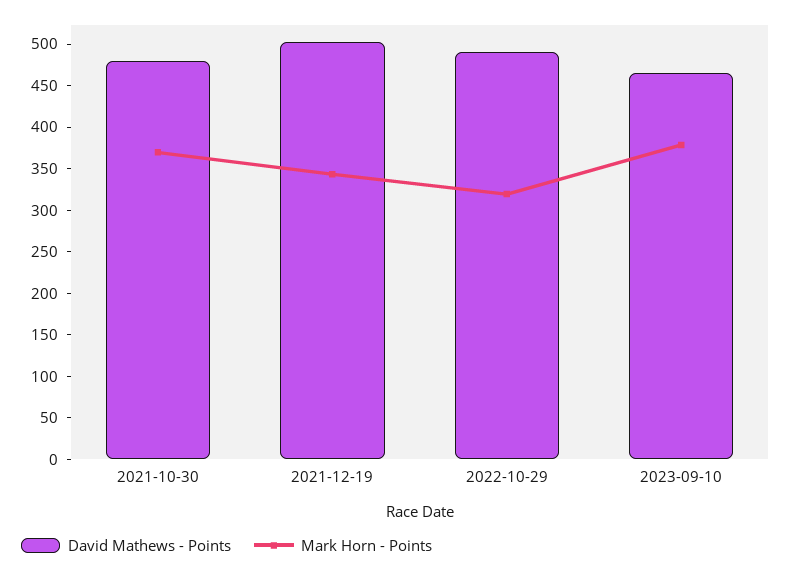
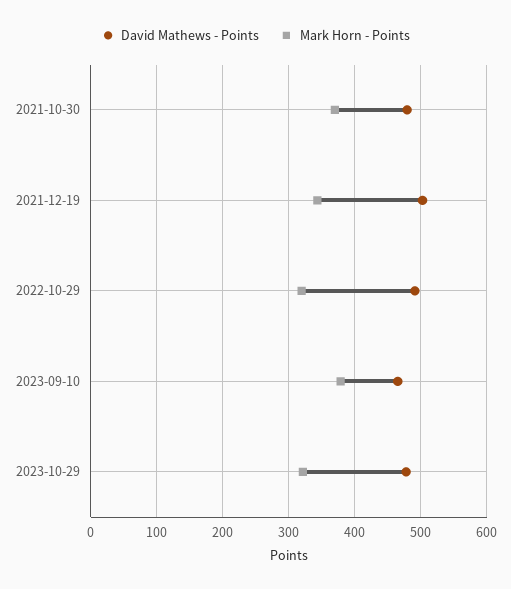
David Mathews - Points, 2023-10-29: none -> 480
Mark Horn - Points, 2023-10-29: none -> 320

